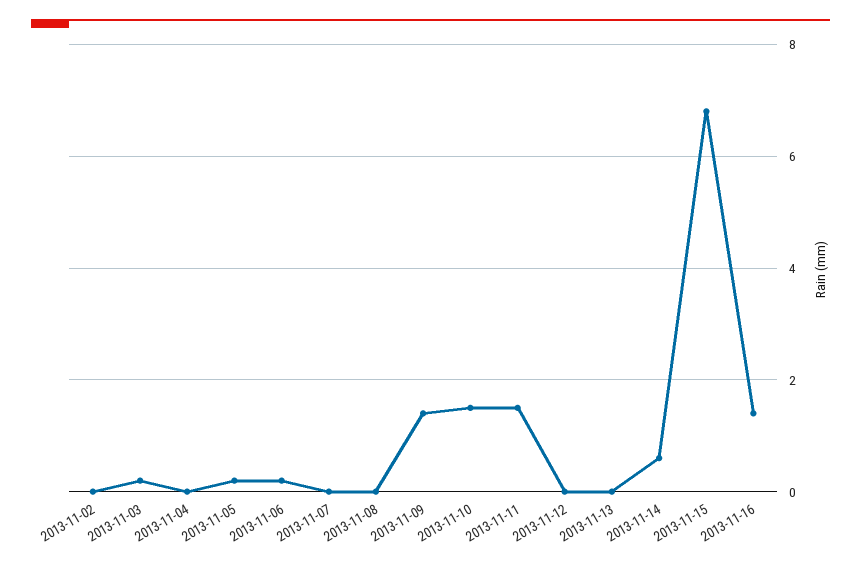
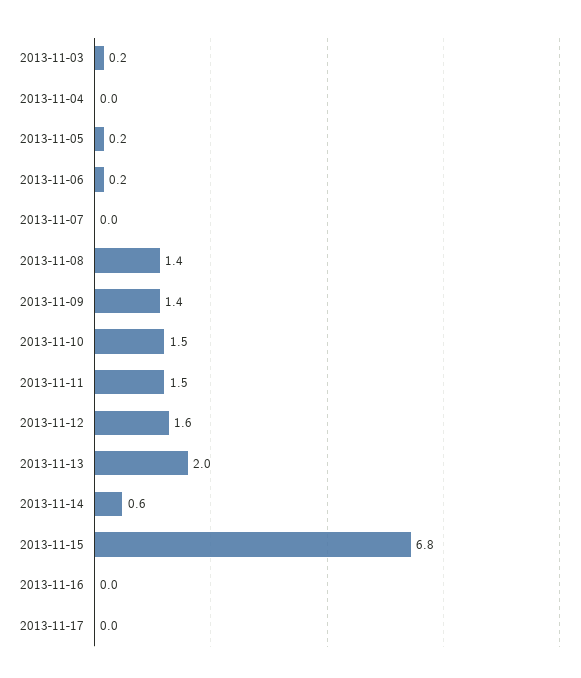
2013-11-02: 0 -> none
2013-11-08: 0 -> 1.4
2013-11-12: 0 -> 1.6
2013-11-13: 0 -> 2
2013-11-16: 1.5 -> 0
2013-11-17: none -> 0

